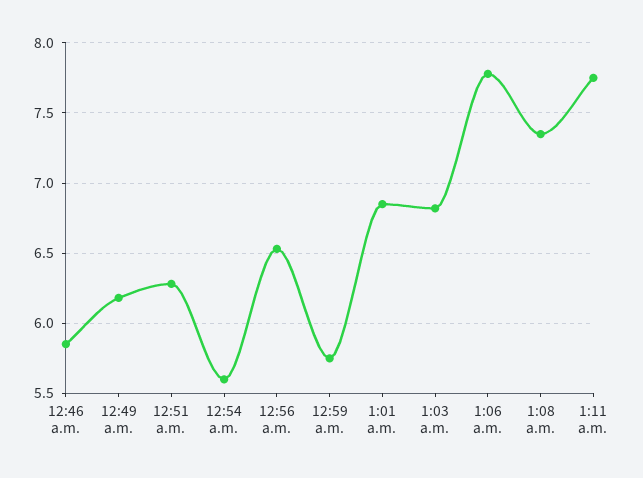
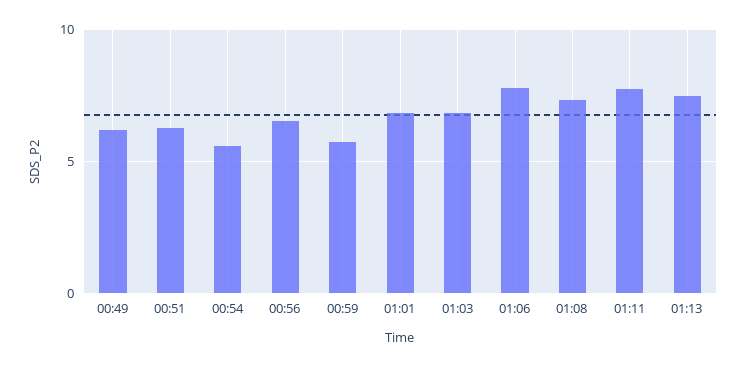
12:46 a.m.: 5.85 -> none
01:13: none -> 7.5

